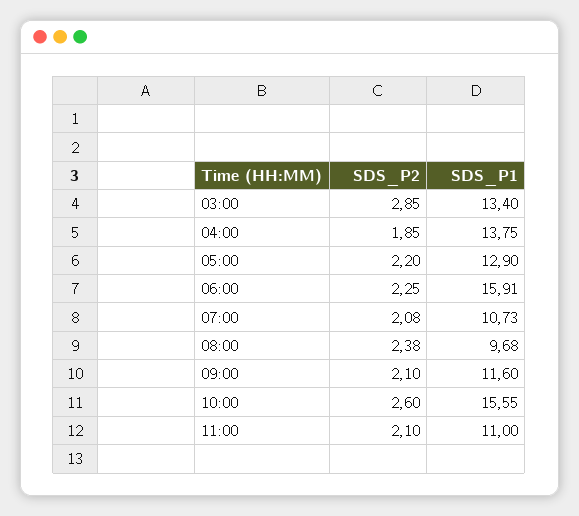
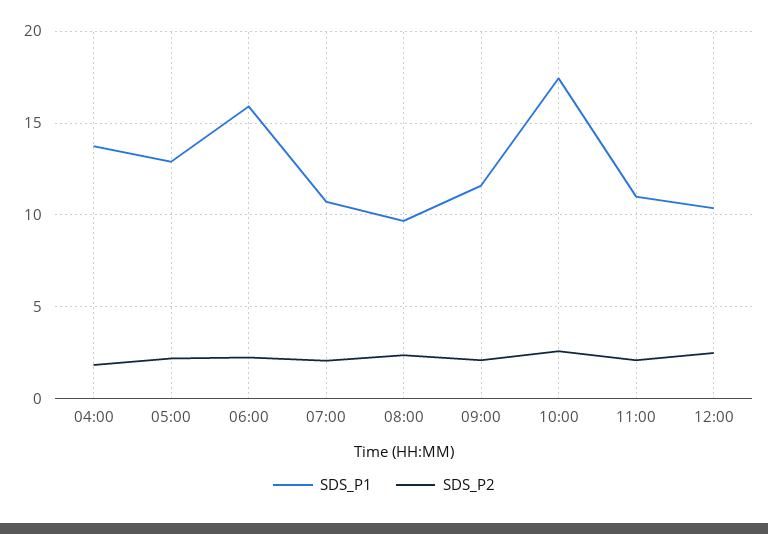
SDS_P2, 03:00: 2.85 -> none
SDS_P1, 03:00: 13.4 -> none
SDS_P1, 10:00: 15.55 -> 17.5
SDS_P1, 12:00: none -> 10.5
SDS_P2, 12:00: none -> 2.5

